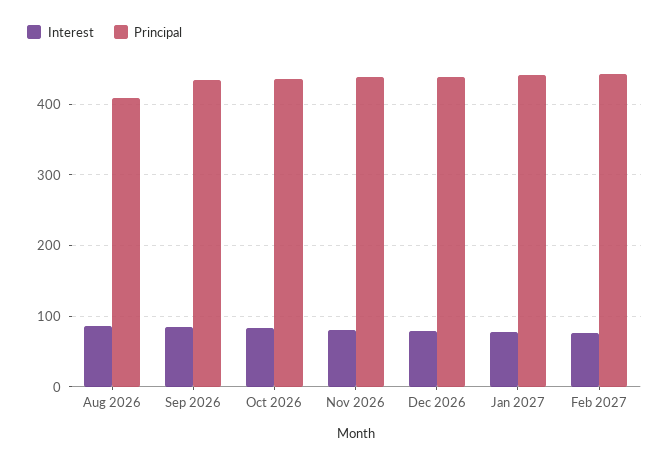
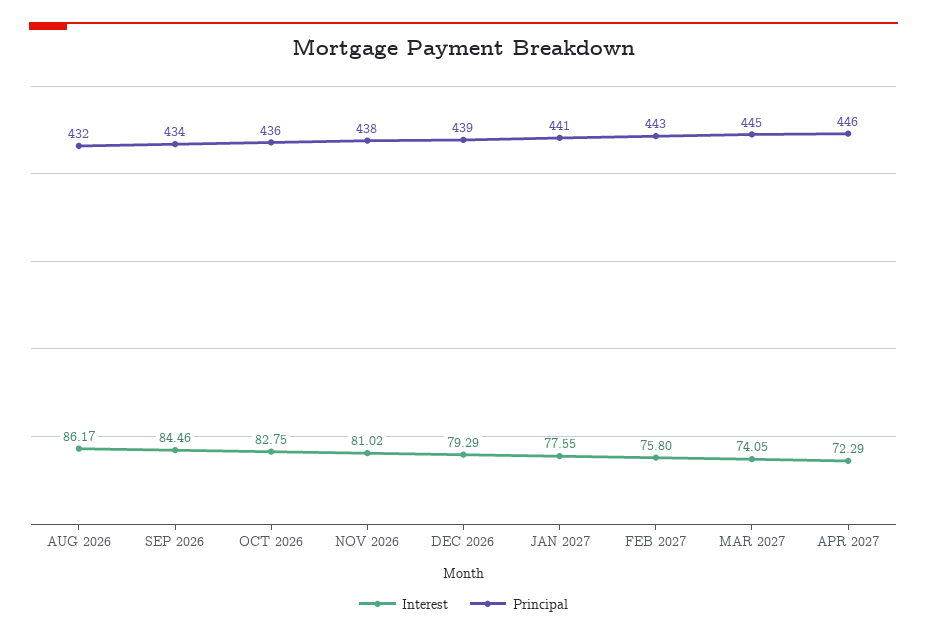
Principal, Aug 2026: 410 -> 432
Interest, MAR 2027: none -> 74.05
Principal, MAR 2027: none -> 445
Interest, APR 2027: none -> 72.29
Principal, APR 2027: none -> 446

